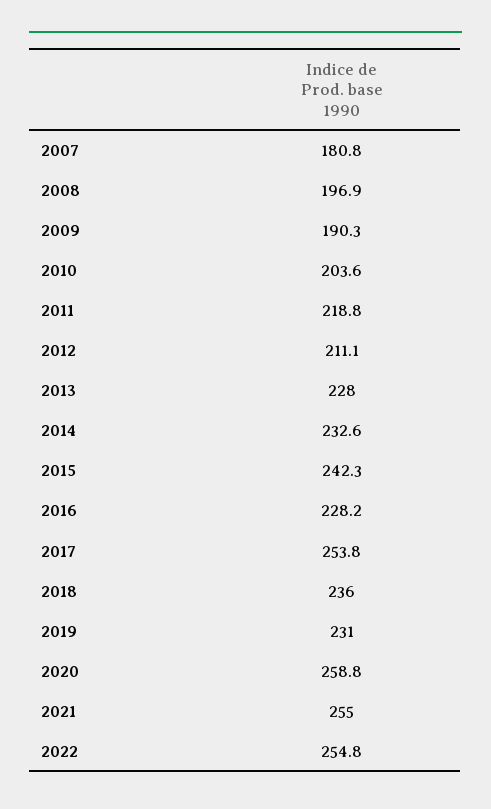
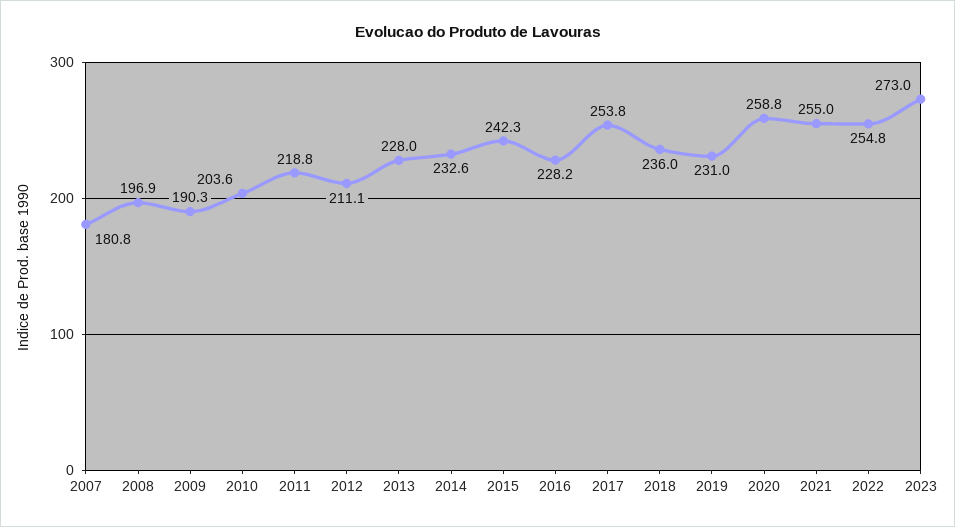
2023: none -> 273

